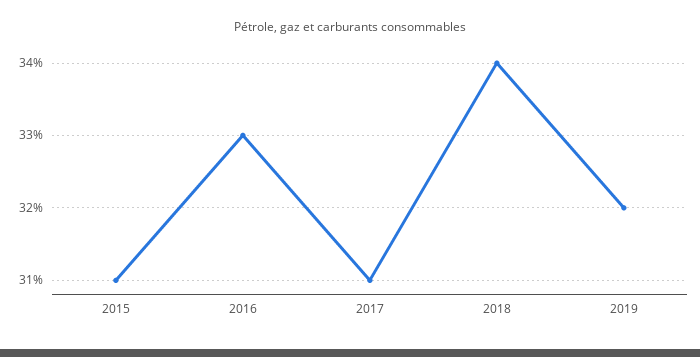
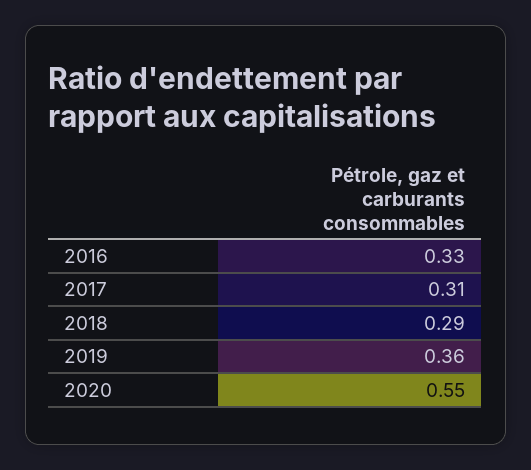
2015: 0.31 -> none
2018: 0.34 -> 0.29
2019: 0.32 -> 0.36
2020: none -> 0.55

